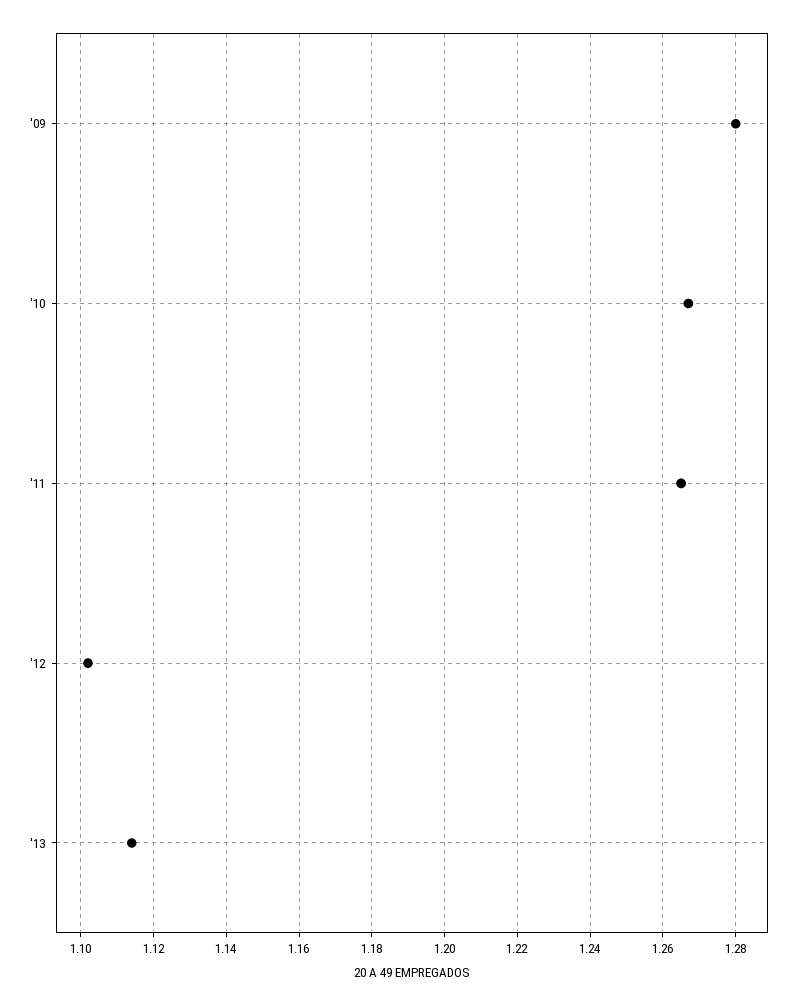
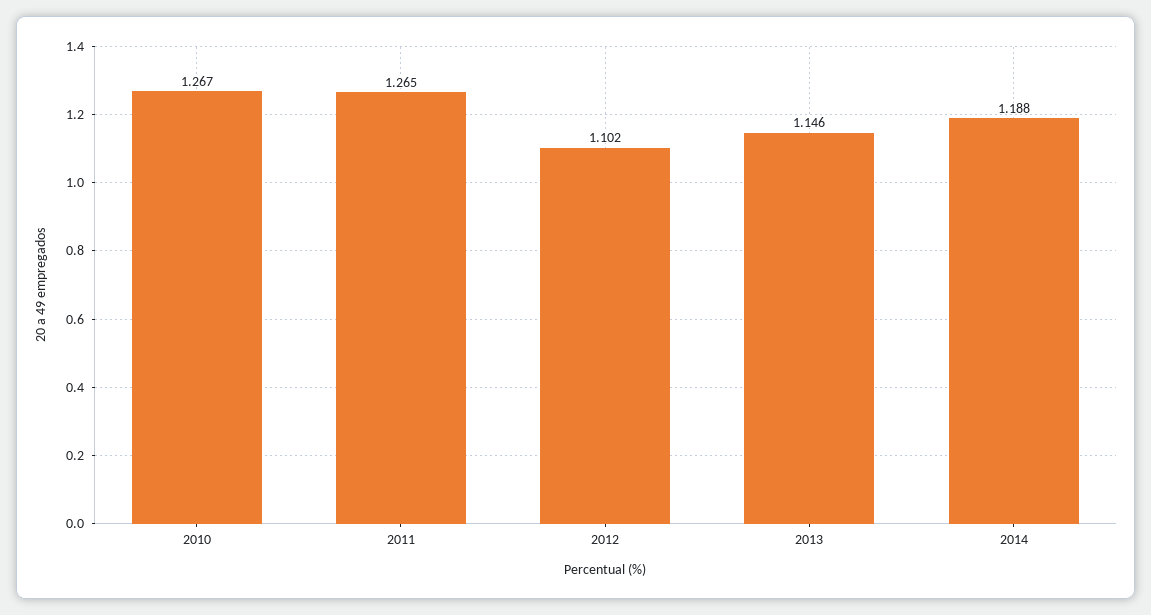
'09: 1.28 -> none
'13: 1.115 -> 1.146
2014: none -> 1.188

